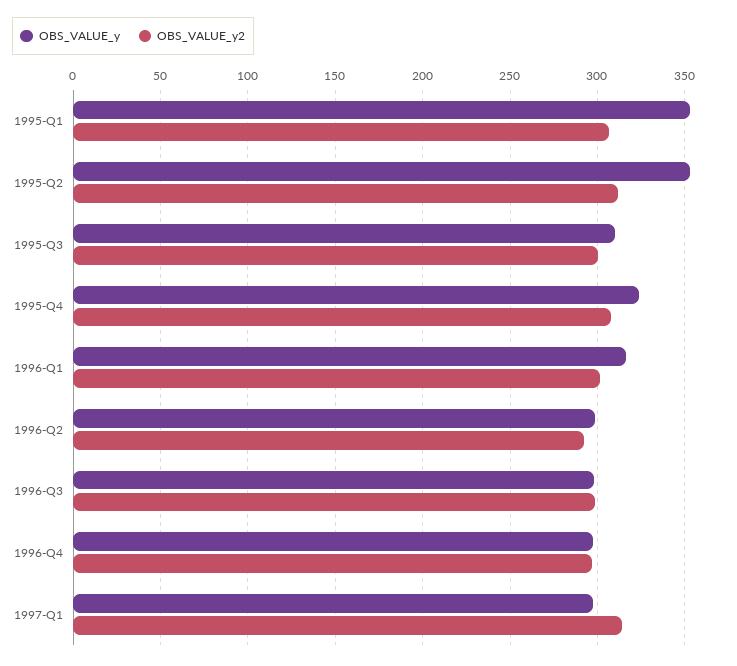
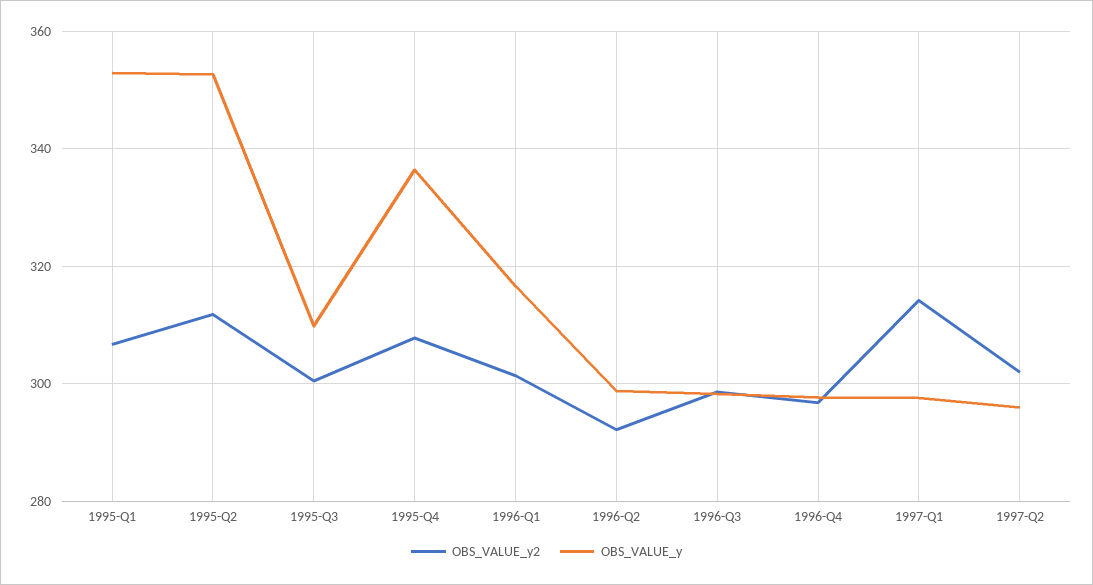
OBS_VALUE_y, 1995-Q4: 325 -> 336
OBS_VALUE_y2, 1997-Q2: none -> 302
OBS_VALUE_y, 1997-Q2: none -> 296

